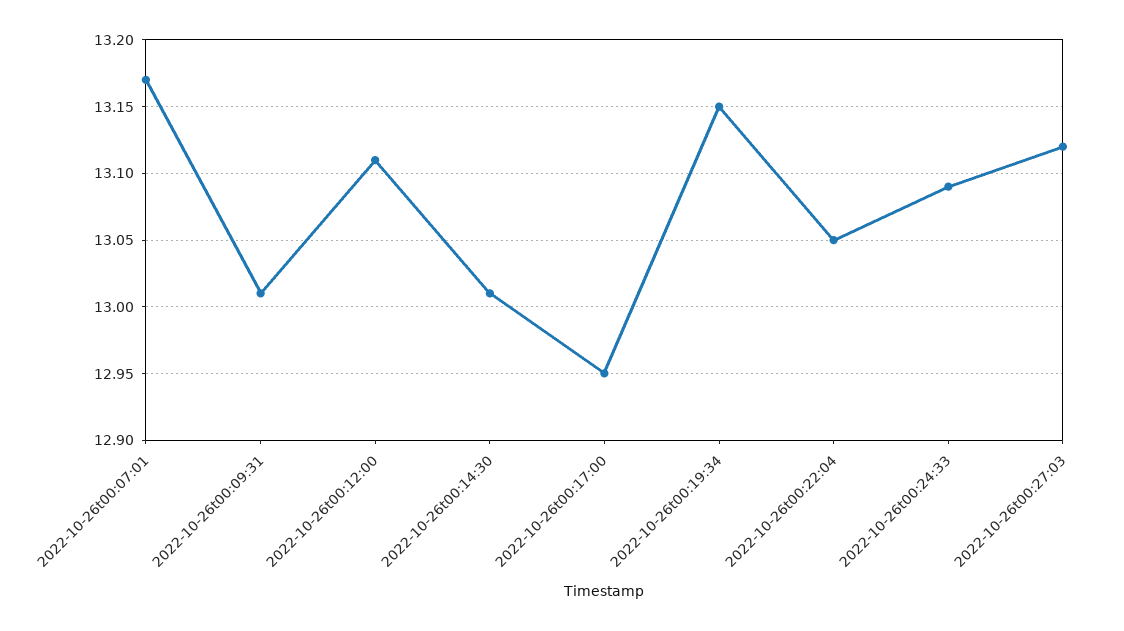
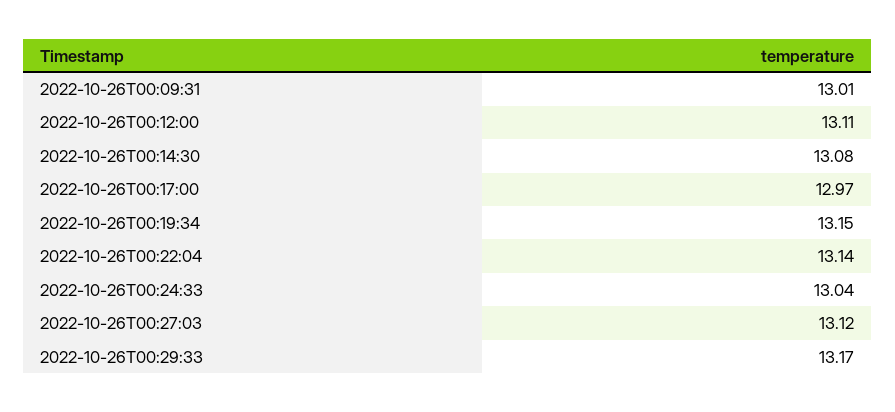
2022-10-26t00:07:01: 13.17 -> none
2022-10-26t00:14:30: 13.01 -> 13.08
2022-10-26t00:17:00: 12.95 -> 12.97
2022-10-26t00:22:04: 13.05 -> 13.14
2022-10-26t00:24:33: 13.09 -> 13.04
2022-10-26T00:29:33: none -> 13.17

